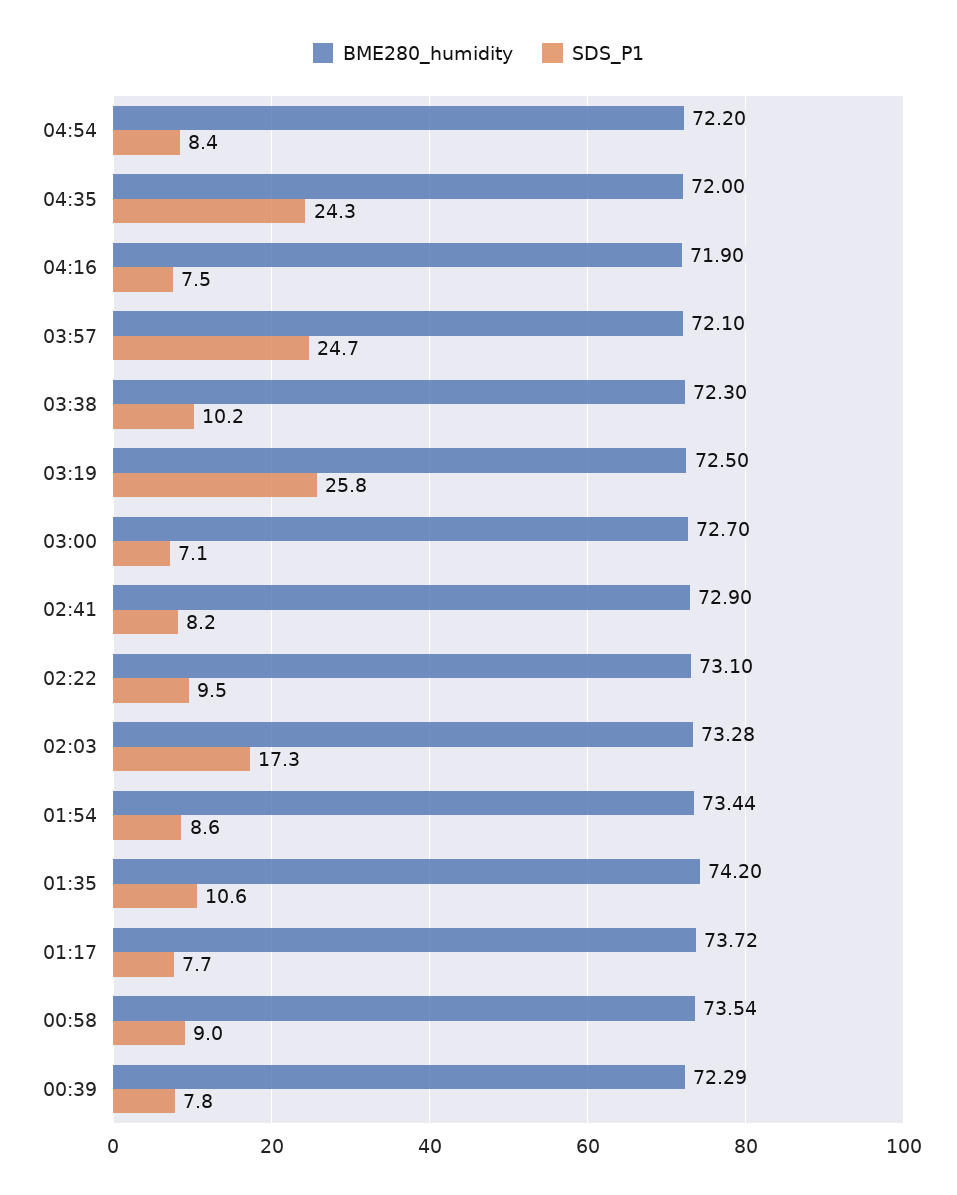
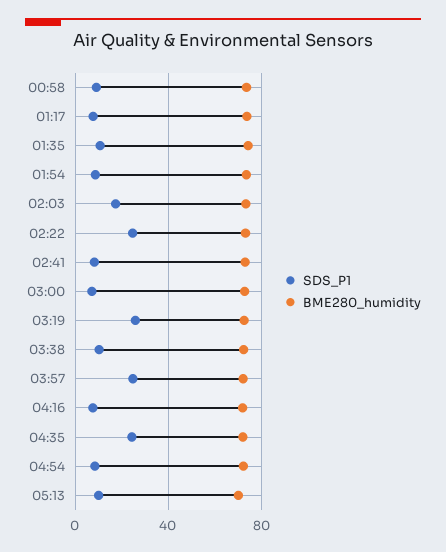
SDS_P1, 02:22: 9.5 -> 25
BME280_humidity, 00:39: 72.29 -> none
SDS_P1, 00:39: 7.8 -> none
SDS_P1, 05:13: none -> 10
BME280_humidity, 05:13: none -> 70

